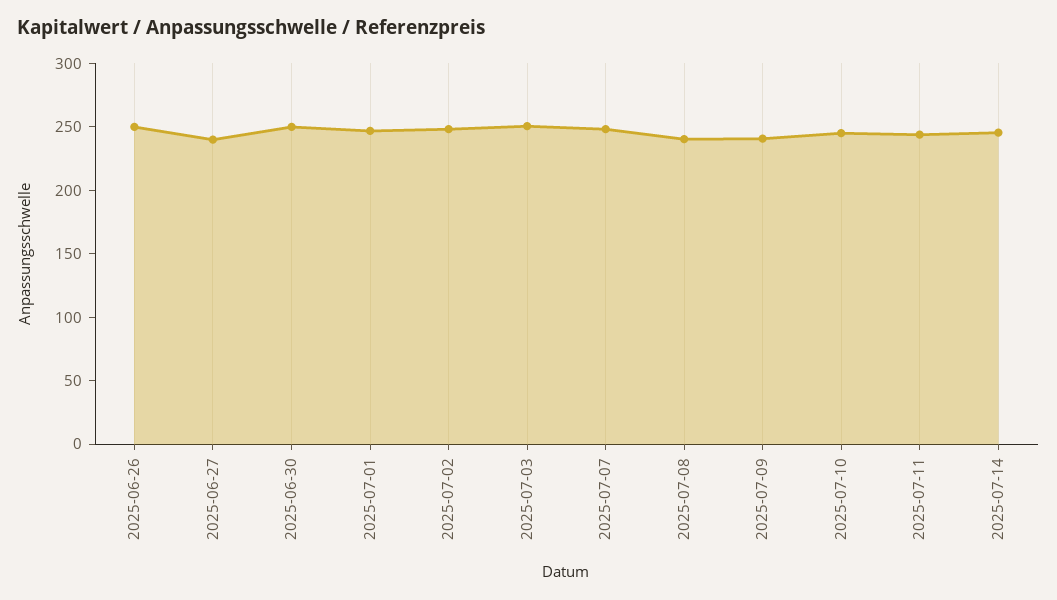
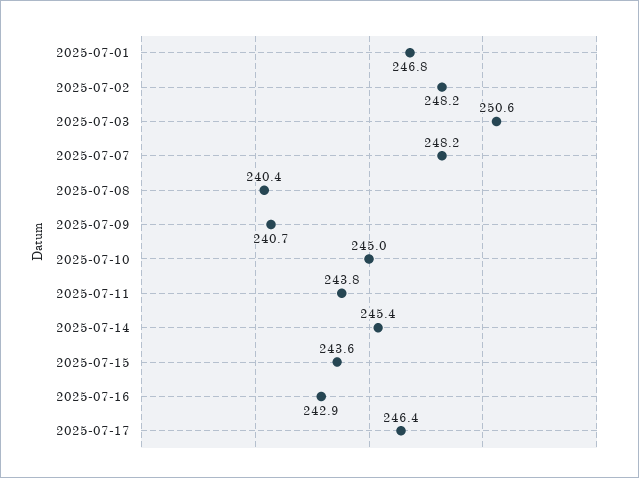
2025-06-26: 250 -> none
2025-06-27: 240 -> none
2025-06-30: 250 -> none
2025-07-15: none -> 243.6
2025-07-16: none -> 242.9
2025-07-17: none -> 246.4

